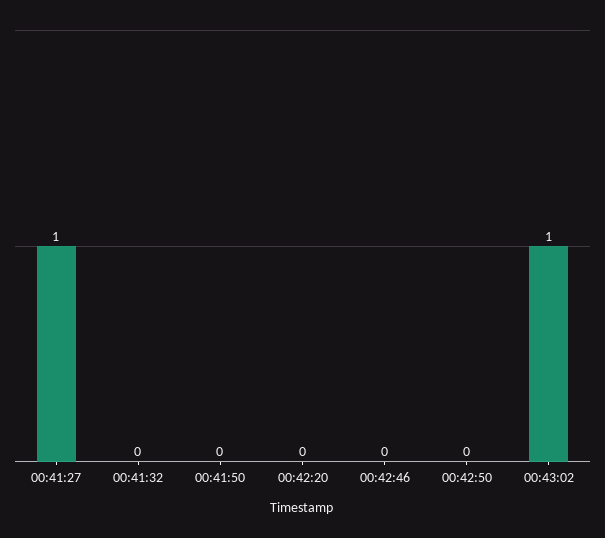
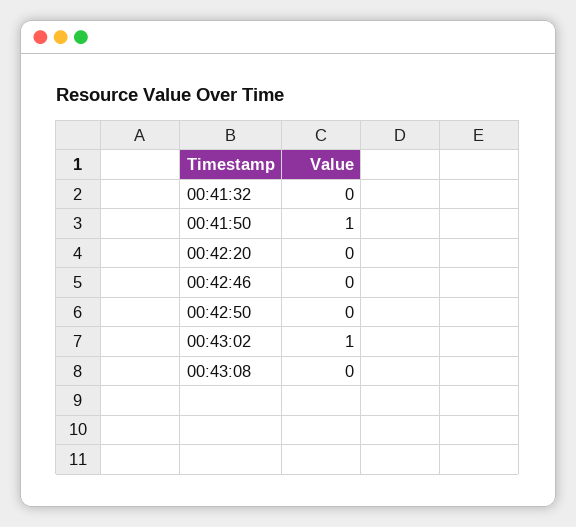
00:41:27: 1 -> none
00:41:50: 0 -> 1
00:43:08: none -> 0

